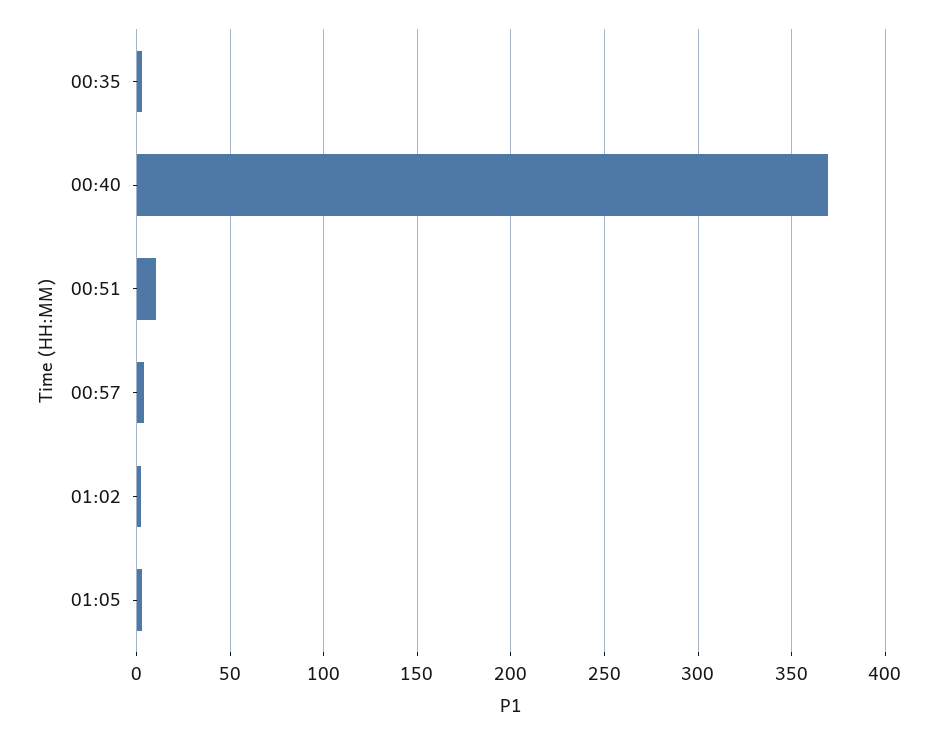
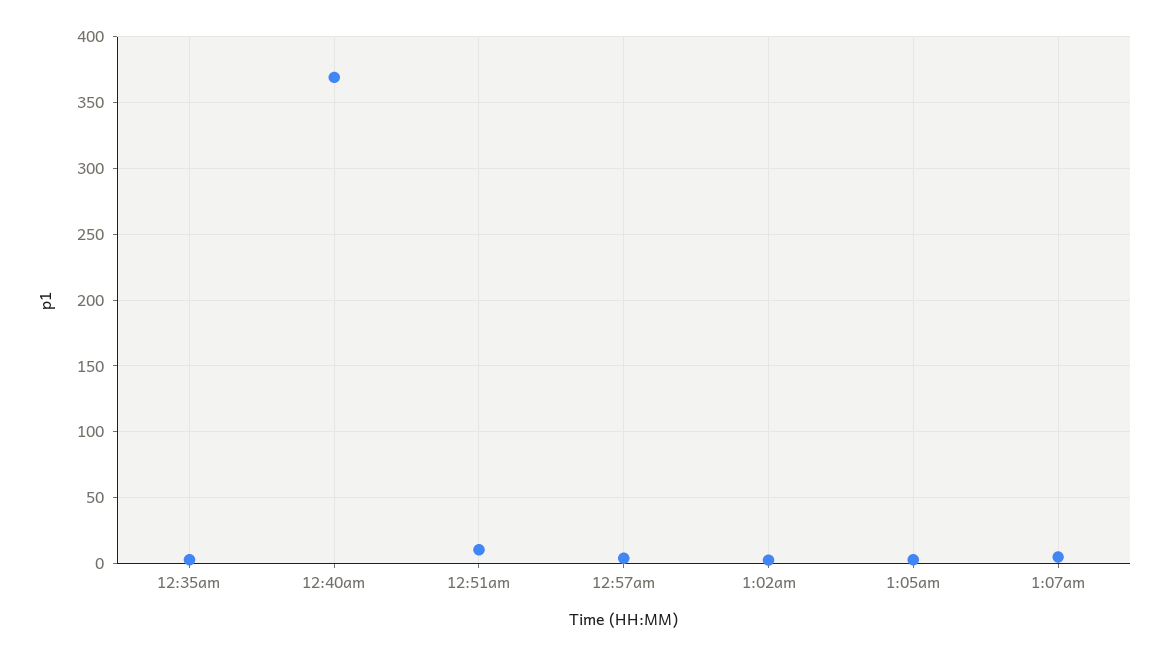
1:07am: none -> 5

